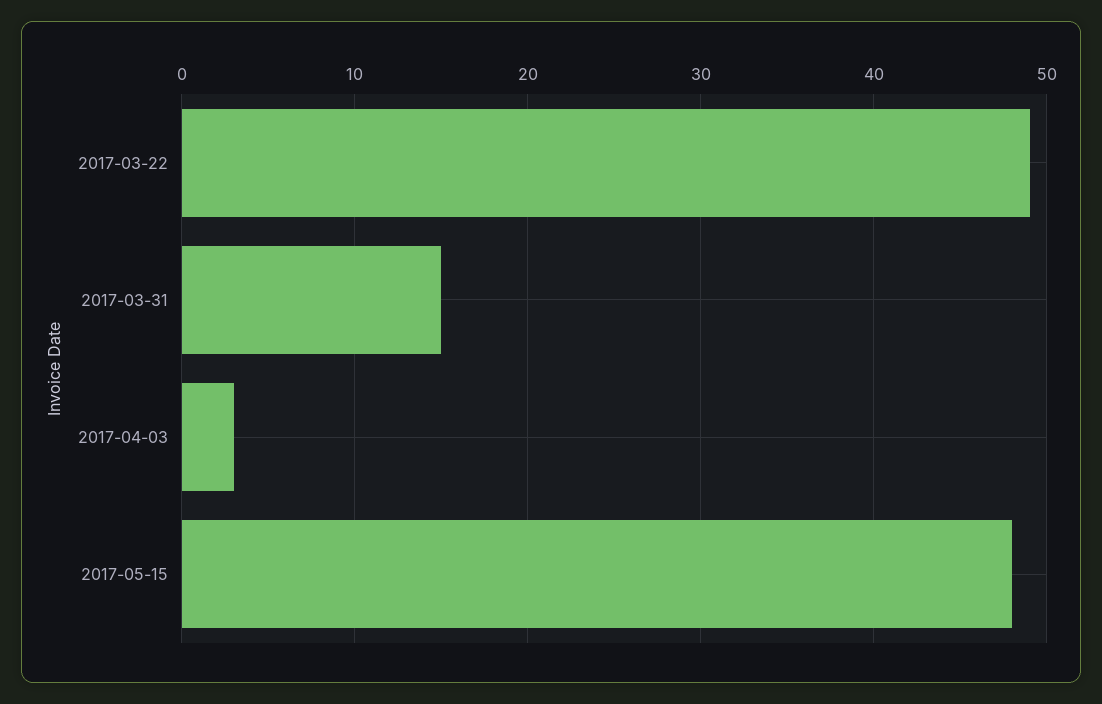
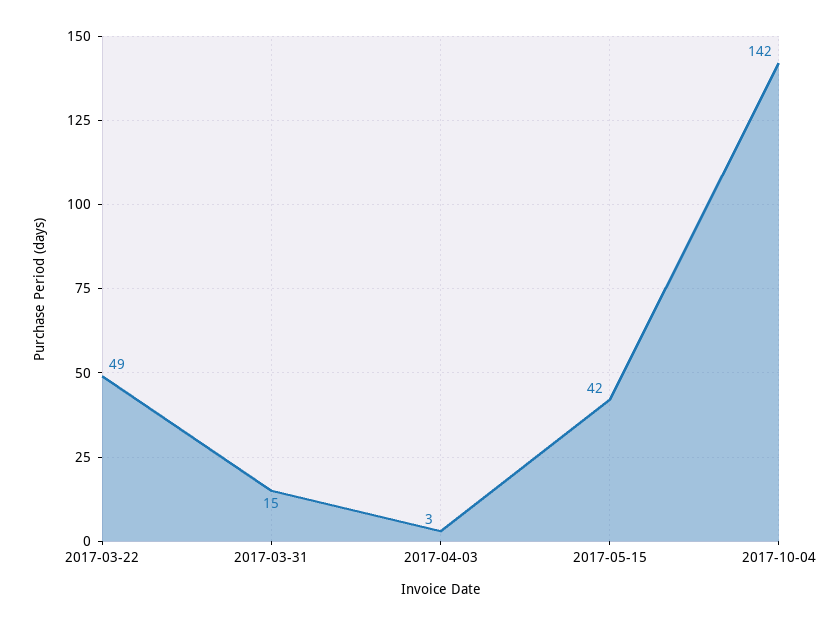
2017-05-15: 48 -> 42
2017-10-04: none -> 142

